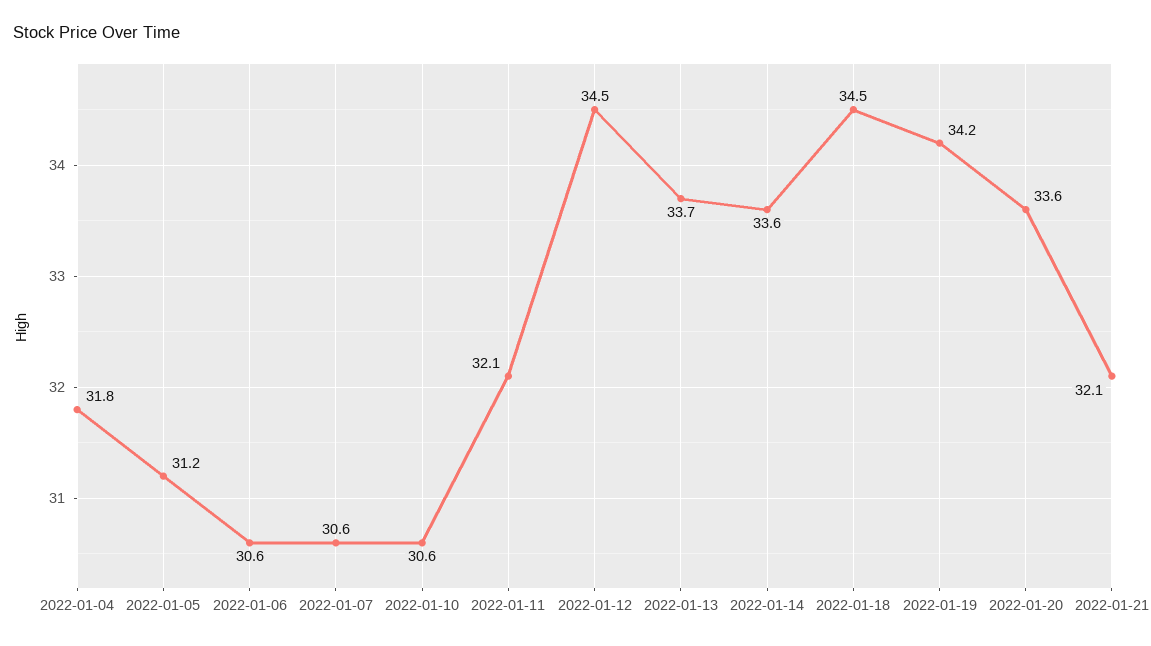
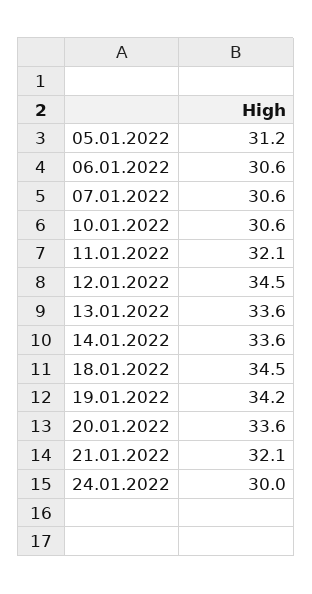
2022-01-04: 31.8 -> none
2022-01-13: 33.7 -> 33.6
24.01.2022: none -> 30

